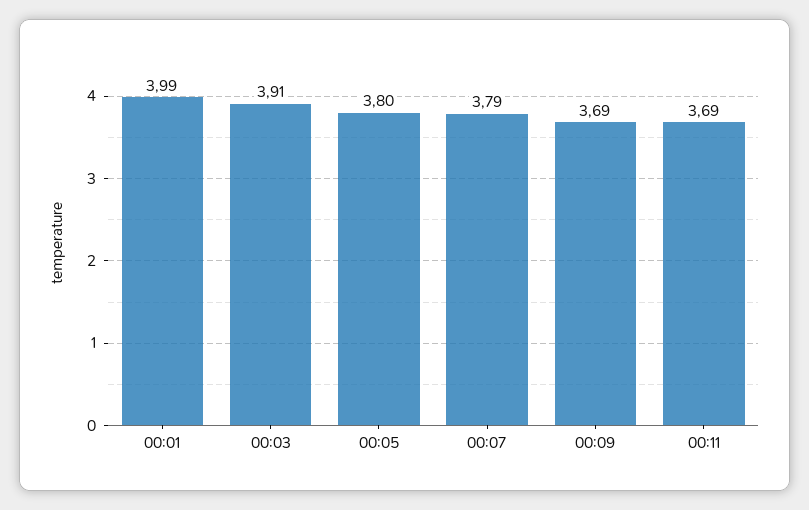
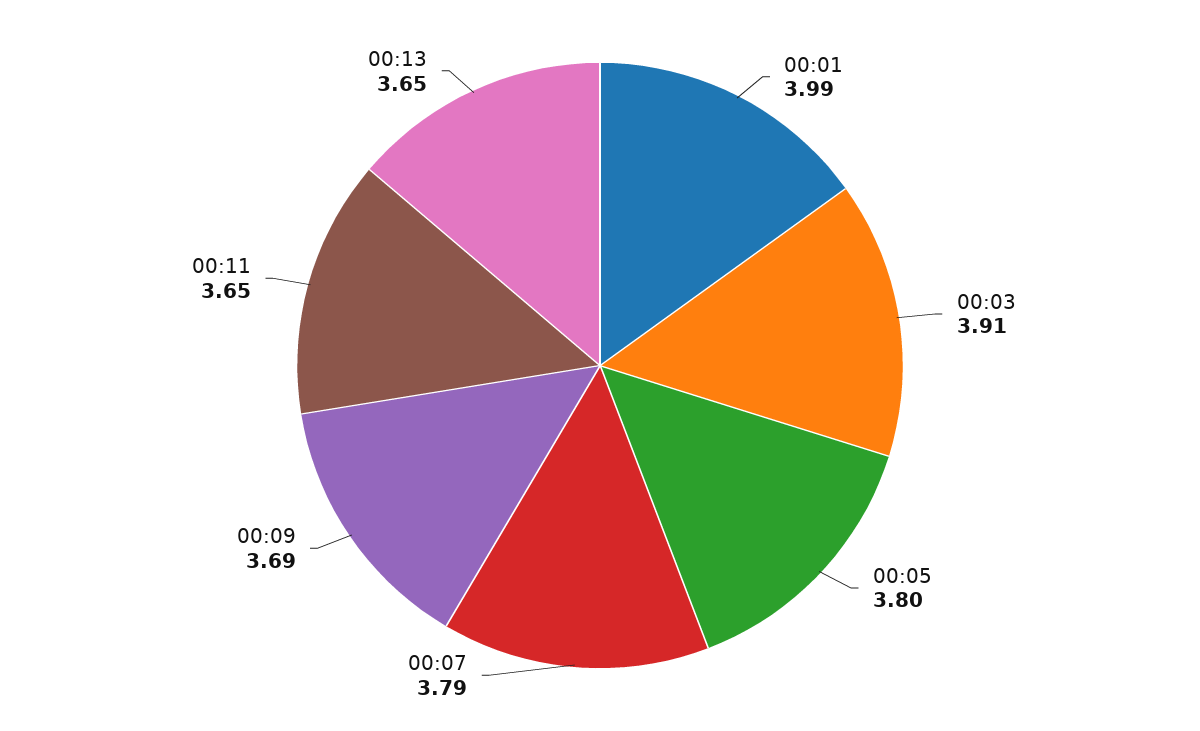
00:11: 3.69 -> 3.65
00:13: none -> 3.65

